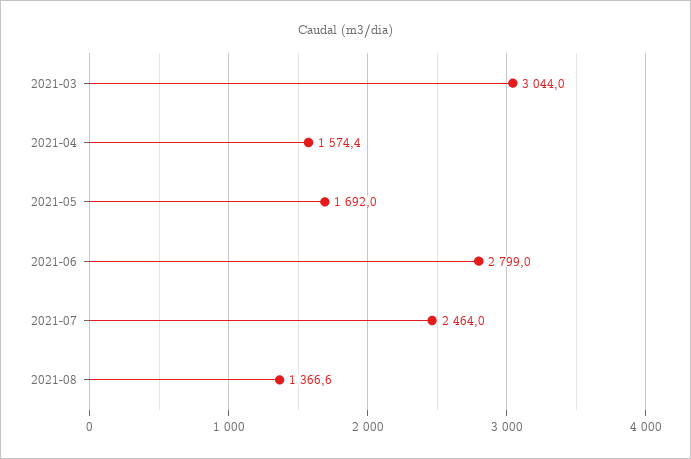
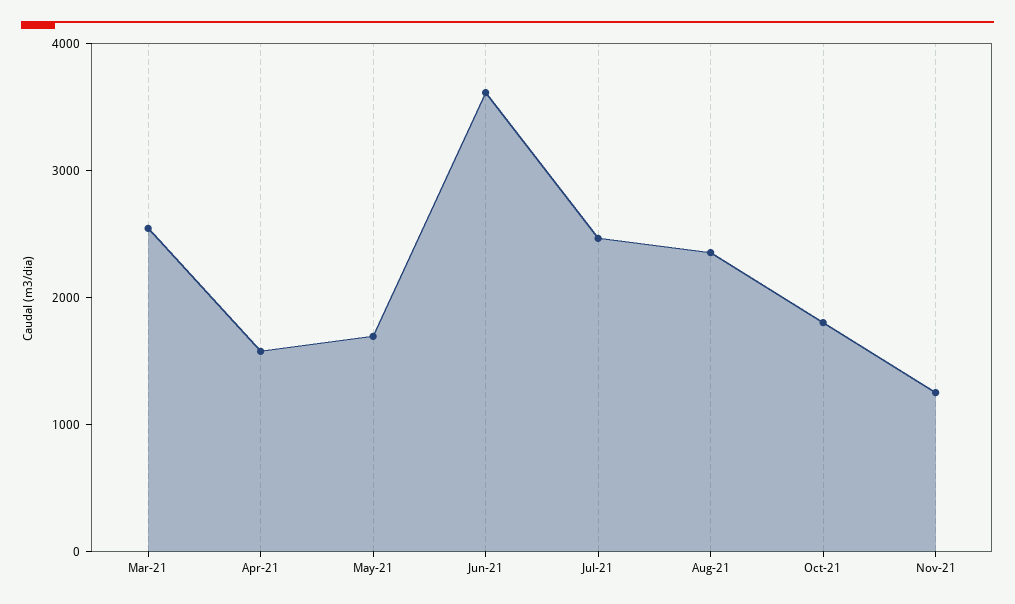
2021-03: 3044 -> 2600
2021-06: 2799 -> 3600
2021-08: 1366.6 -> 2400
Oct-21: none -> 1800
Nov-21: none -> 1200

